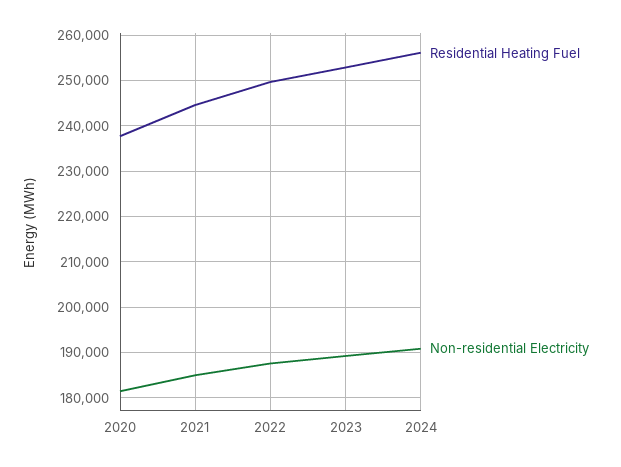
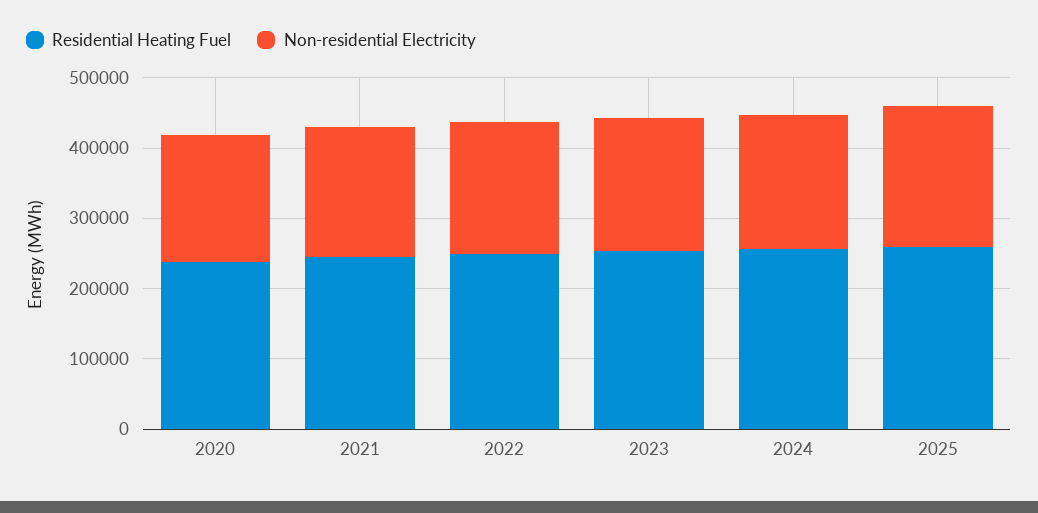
Residential Heating Fuel, 2025: none -> 260000
Non-residential Electricity, 2025: none -> 200000

